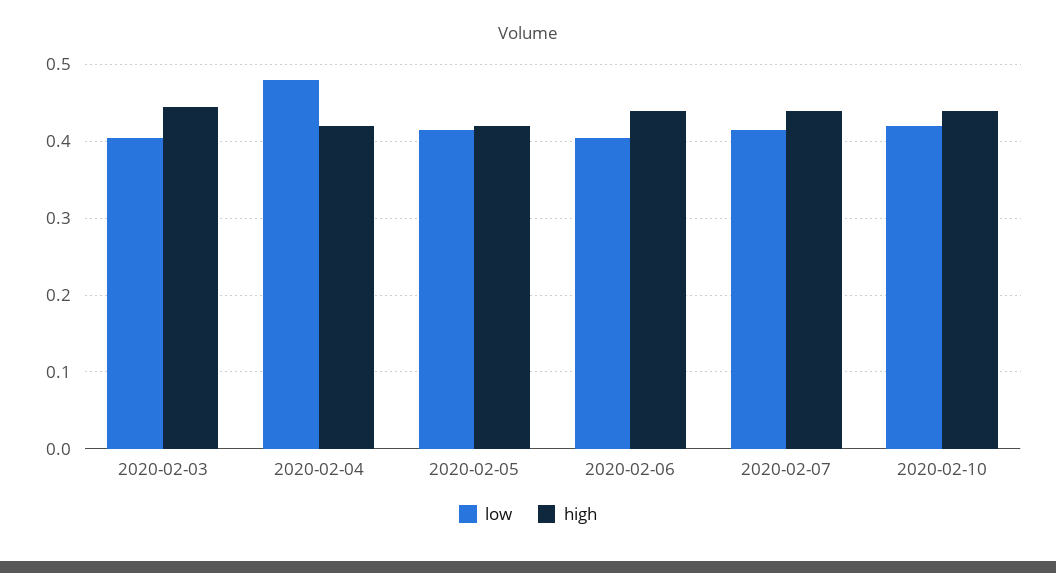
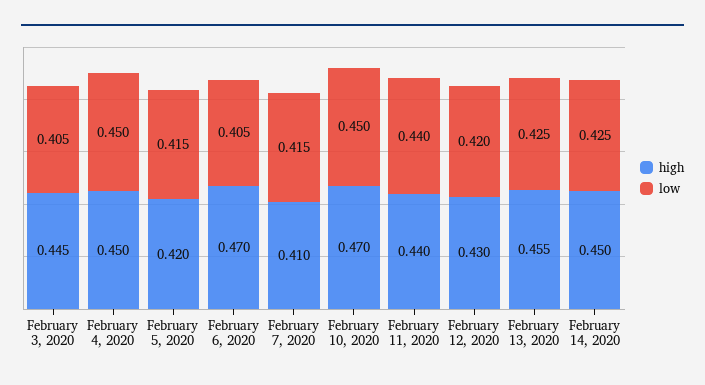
low, 2020-02-04: 0.48 -> 0.45
high, 2020-02-04: 0.42 -> 0.45
high, 2020-02-06: 0.44 -> 0.47
high, 2020-02-07: 0.44 -> 0.41
low, 2020-02-10: 0.42 -> 0.45
high, 2020-02-10: 0.44 -> 0.47
high, February 11, 2020: none -> 0.44
low, February 11, 2020: none -> 0.44
high, February 12, 2020: none -> 0.43
low, February 12, 2020: none -> 0.42
high, February 13, 2020: none -> 0.455
low, February 13, 2020: none -> 0.425
high, February 14, 2020: none -> 0.45
low, February 14, 2020: none -> 0.425

